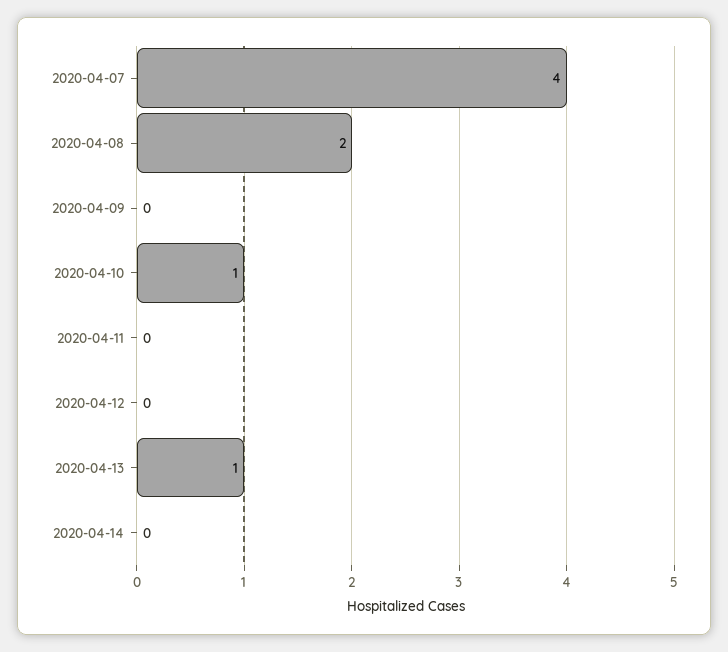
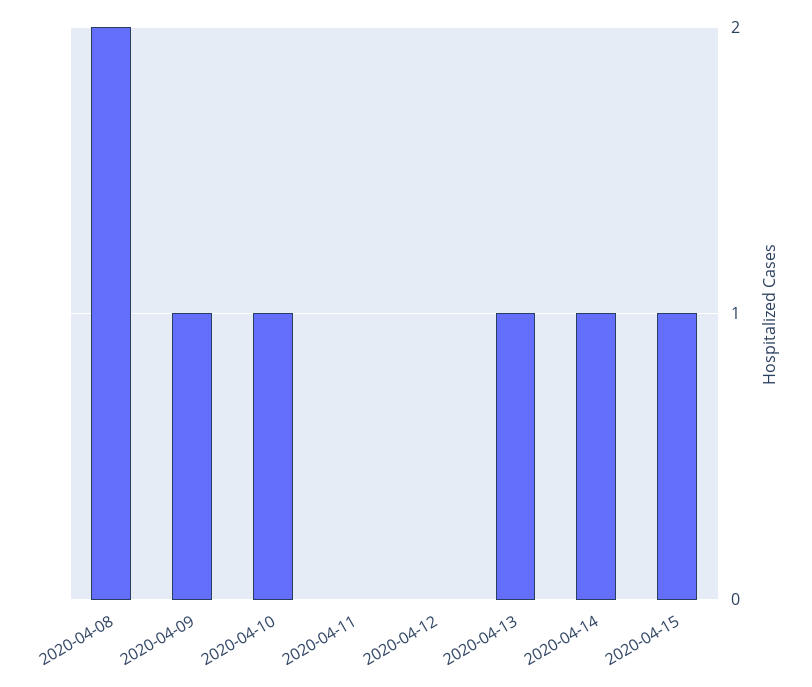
2020-04-07: 4 -> none
2020-04-09: 0 -> 1
2020-04-14: 0 -> 1
2020-04-15: none -> 1

